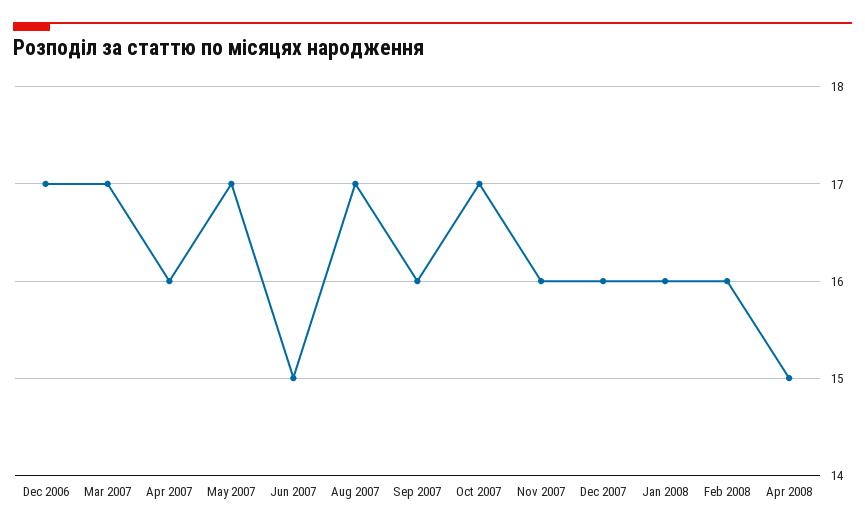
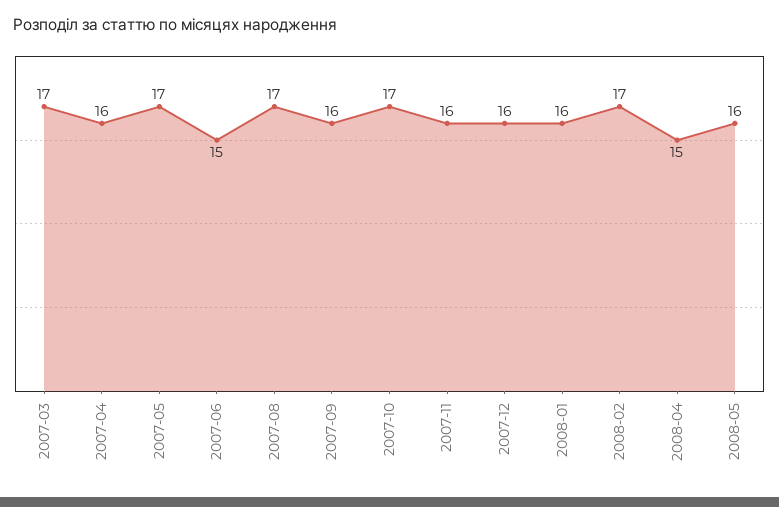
Dec 2006: 17 -> none
Feb 2008: 16 -> 17
2008-05: none -> 16

